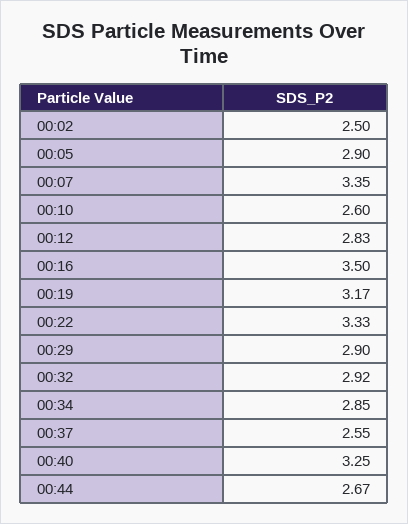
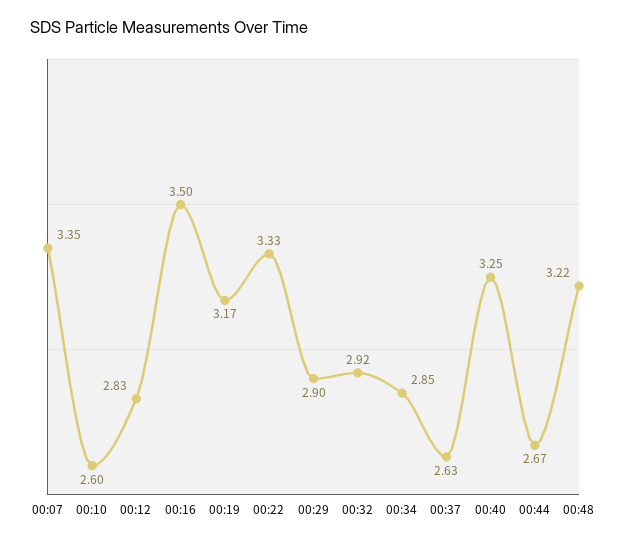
00:02: 2.5 -> none
00:05: 2.9 -> none
00:37: 2.55 -> 2.63
00:48: none -> 3.22

